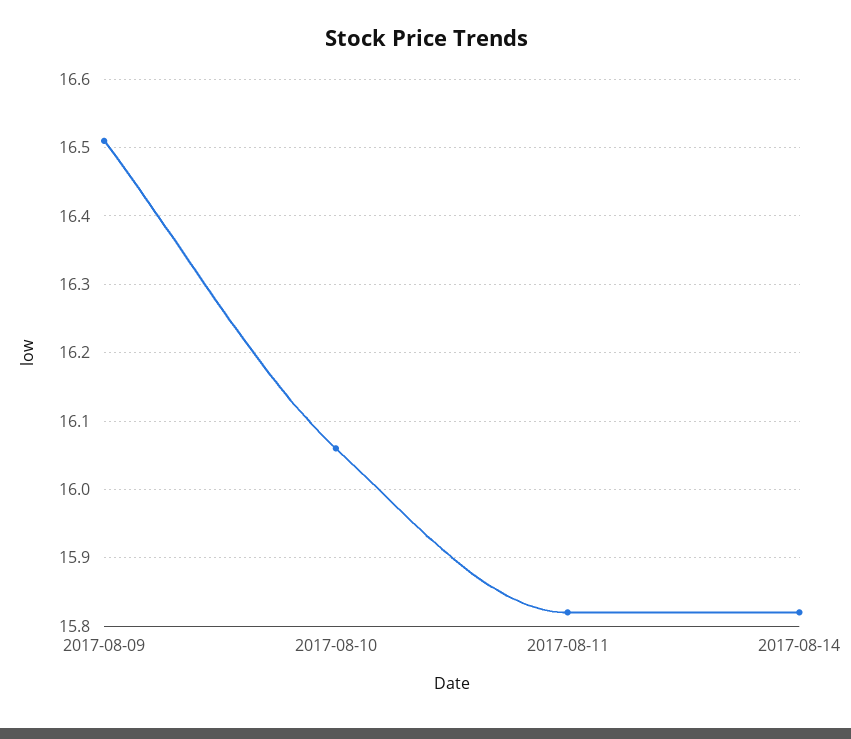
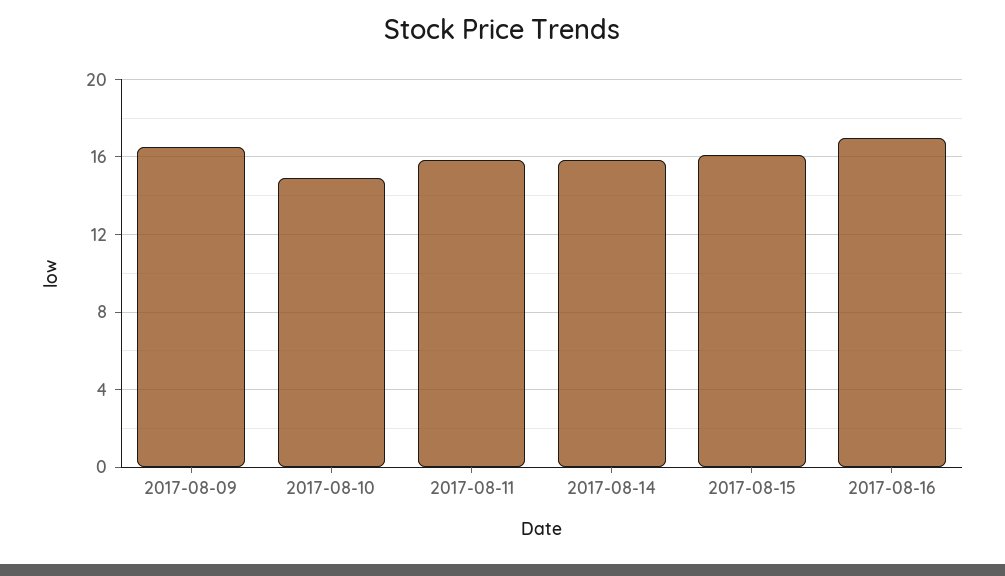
2017-08-10: 16.06 -> 15
2017-08-15: none -> 16
2017-08-16: none -> 17

